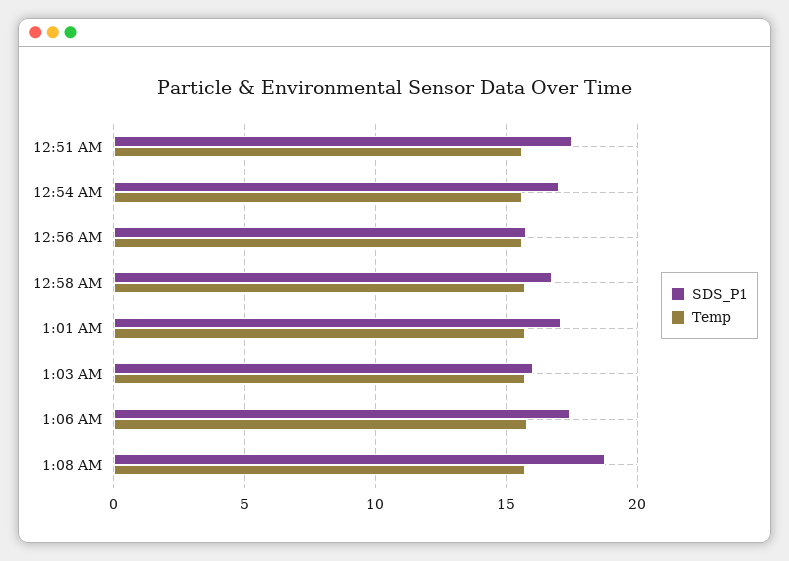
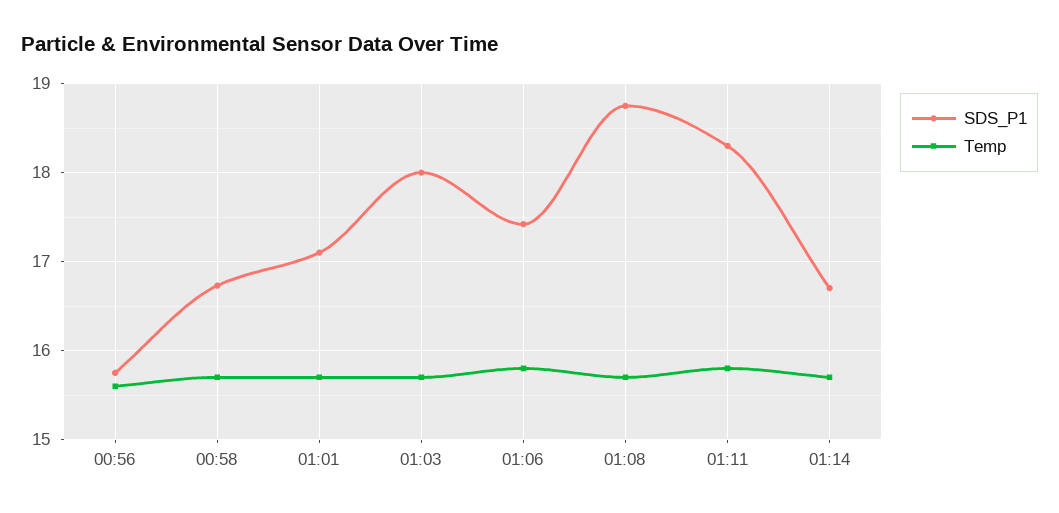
SDS_P1, 12:51 AM: 17.5 -> none
Temp, 12:51 AM: 15.5 -> none
SDS_P1, 12:54 AM: 17 -> none
Temp, 12:54 AM: 15.5 -> none
SDS_P1, 1:03 AM: 16 -> 18
SDS_P1, 01:11: none -> 18.3
Temp, 01:11: none -> 15.8
SDS_P1, 01:14: none -> 16.7
Temp, 01:14: none -> 15.7

